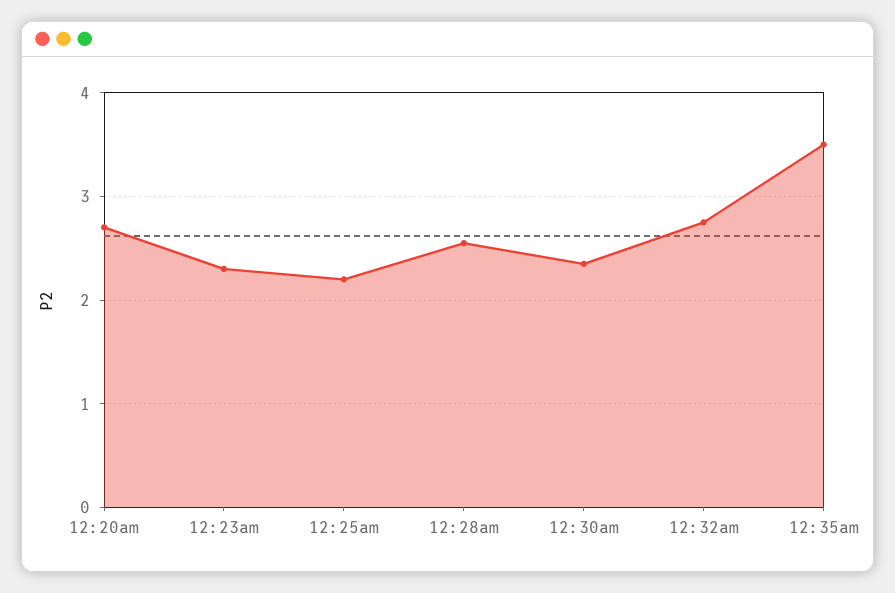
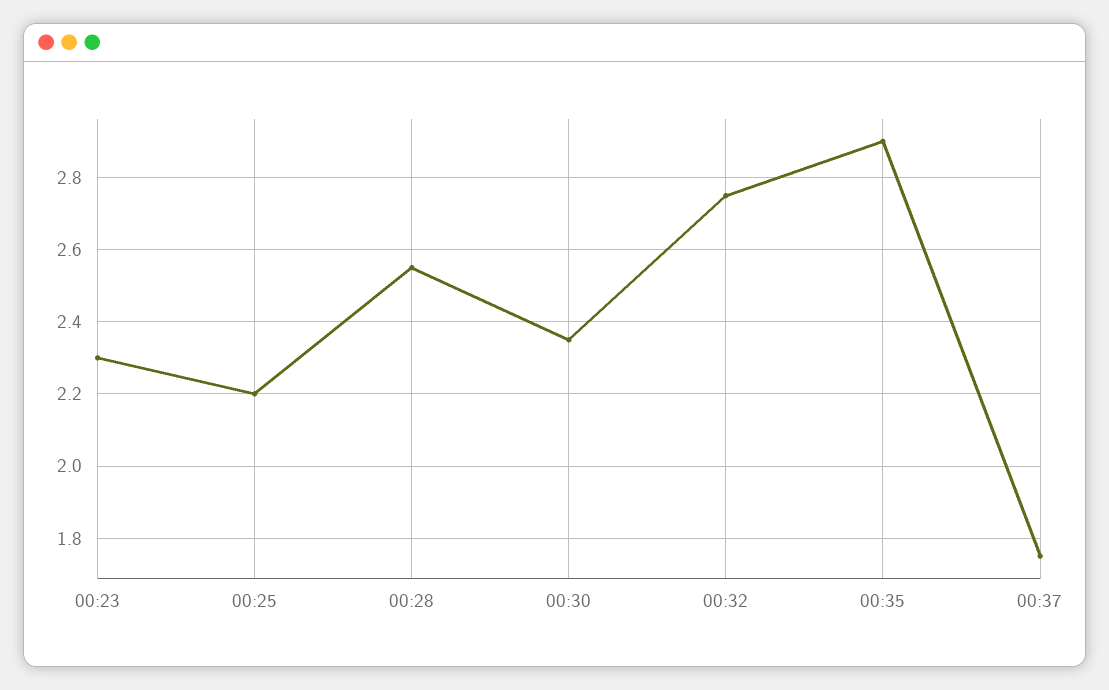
12:20am: 2.7 -> none
12:35am: 3.5 -> 2.9
00:37: none -> 1.75

